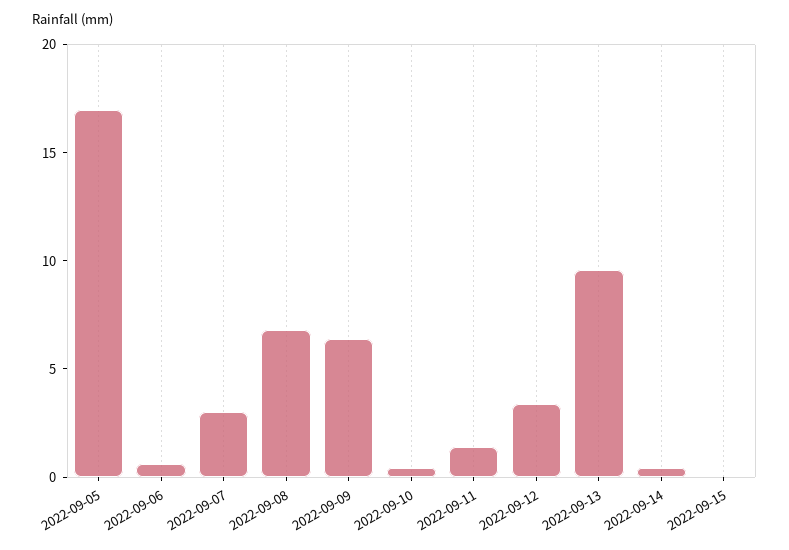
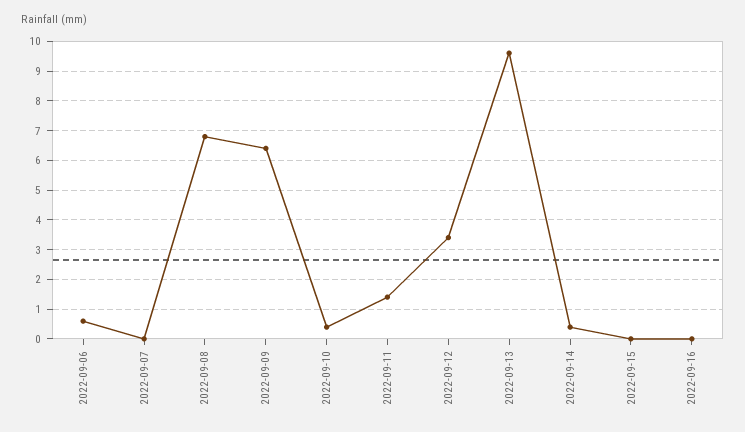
2022-09-05: 17 -> none
2022-09-07: 3 -> 0
2022-09-16: none -> 0

